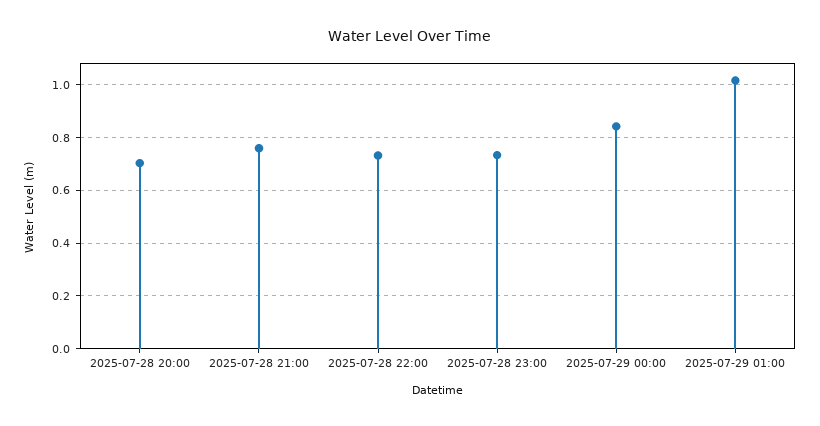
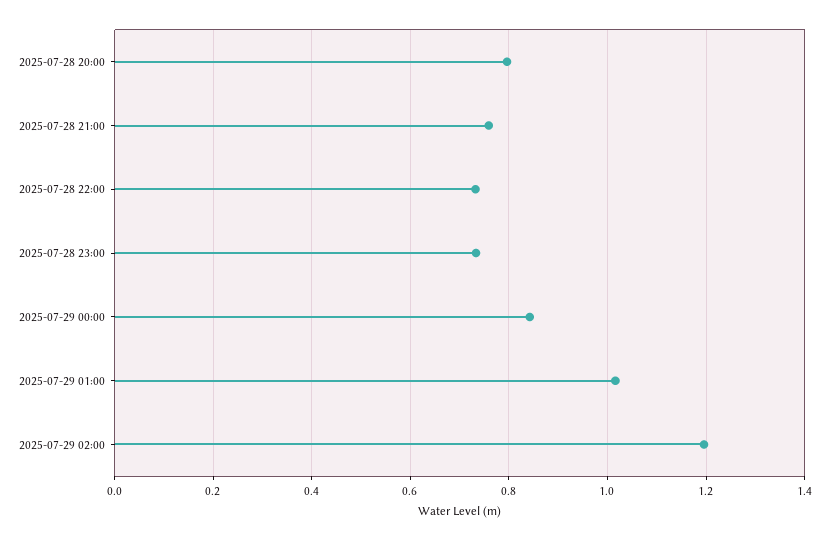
2025-07-28 20:00: 0.7 -> 0.8
2025-07-29 02:00: none -> 1.2

